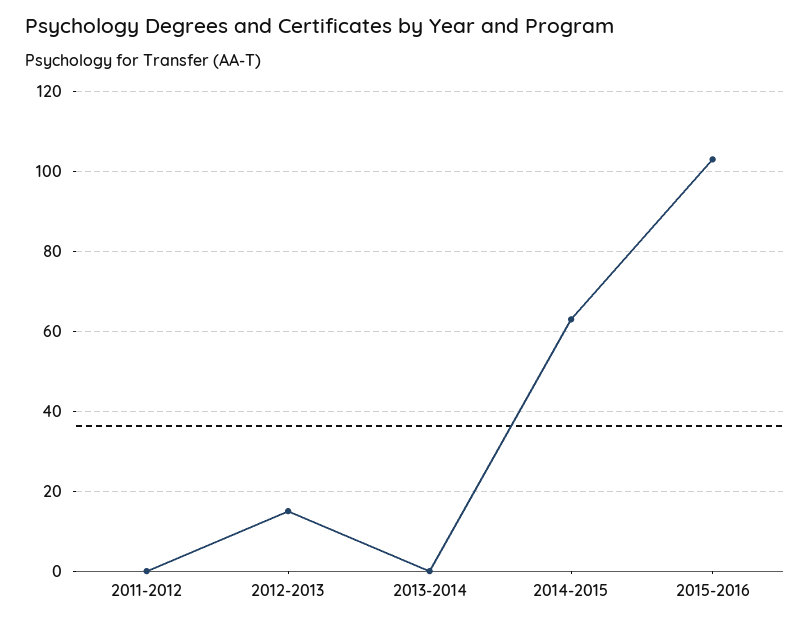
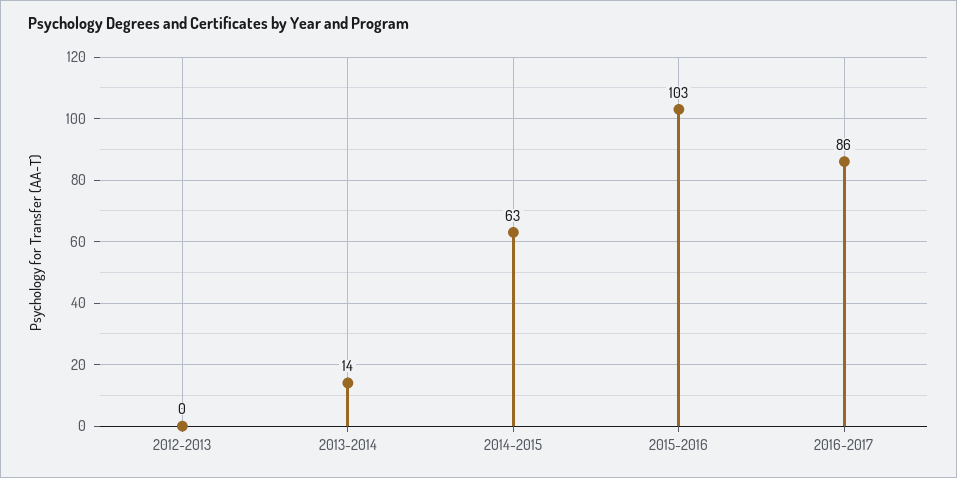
2011-2012: 0 -> none
2012-2013: 15 -> 0
2013-2014: 0 -> 14
2016-2017: none -> 86

